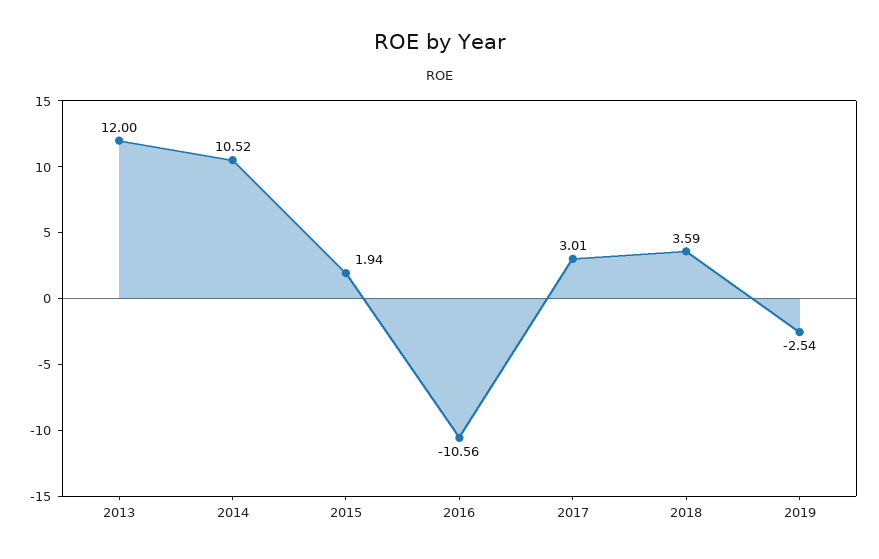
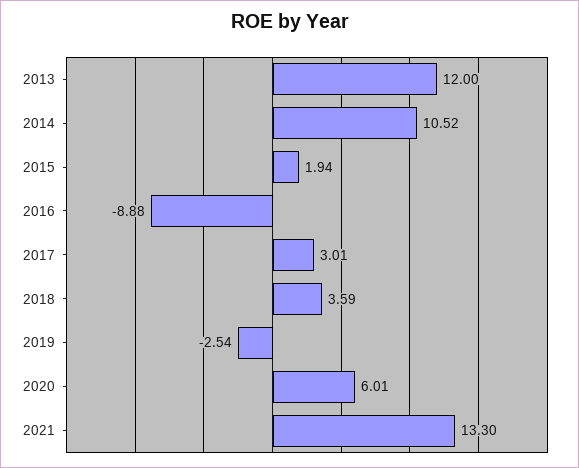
2016: -10.56 -> -8.88
2020: none -> 6.01
2021: none -> 13.3

